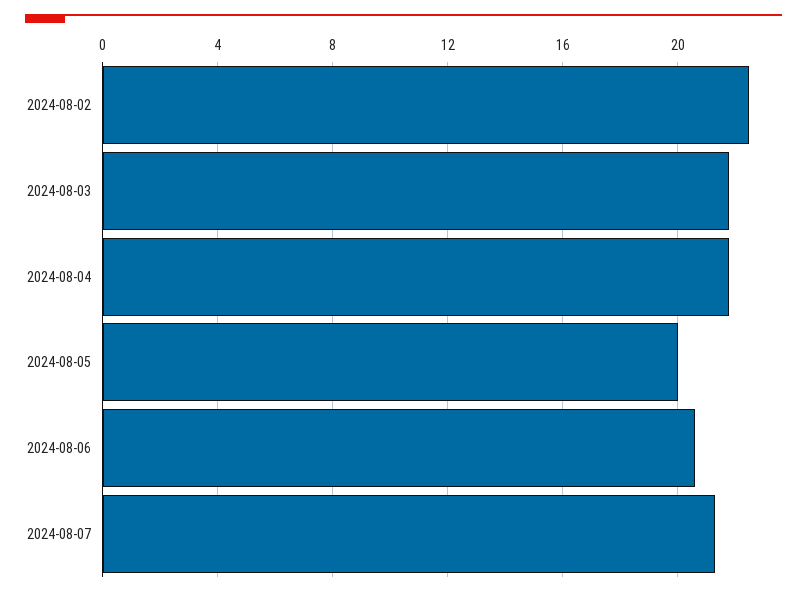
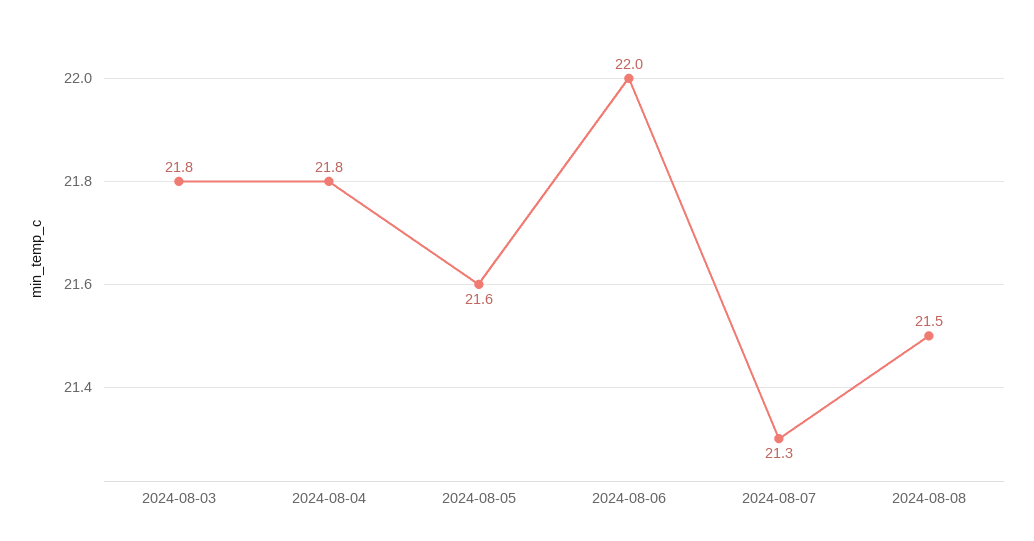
2024-08-02: 22.5 -> none
2024-08-05: 20 -> 21.6
2024-08-06: 20.5 -> 22
2024-08-08: none -> 21.5

